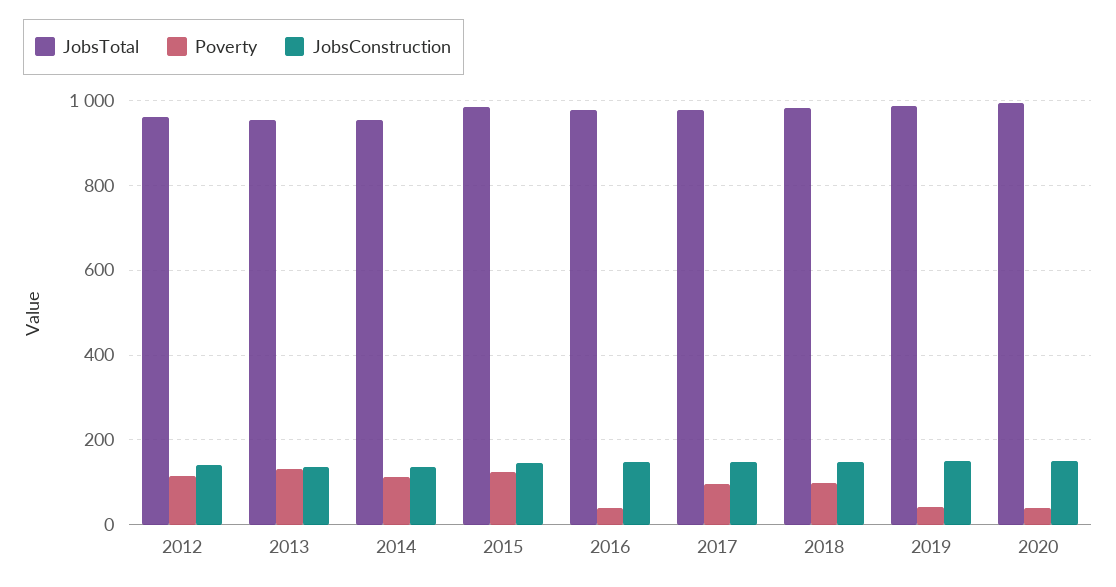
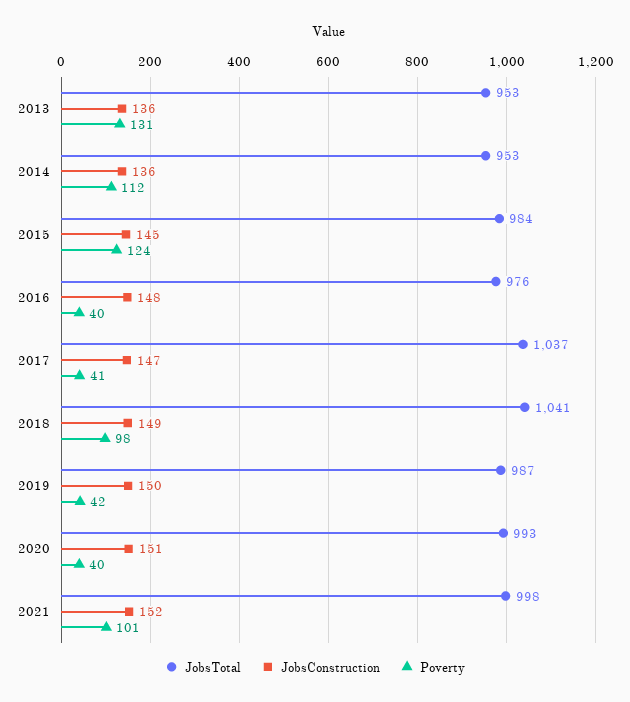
JobsTotal, 2012: 960 -> none
Poverty, 2012: 120 -> none
JobsConstruction, 2012: 140 -> none
JobsTotal, 2017: 980 -> 1037
Poverty, 2017: 100 -> 41
JobsTotal, 2018: 980 -> 1041
JobsTotal, 2021: none -> 998
JobsConstruction, 2021: none -> 152
Poverty, 2021: none -> 101

